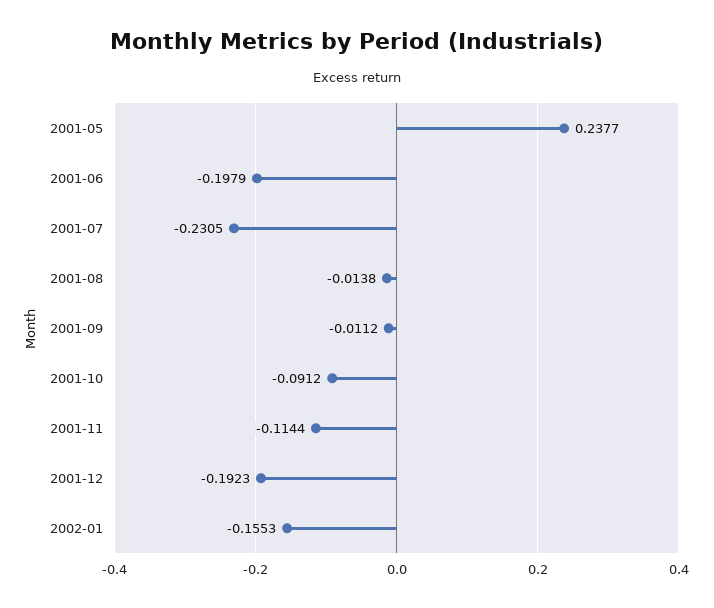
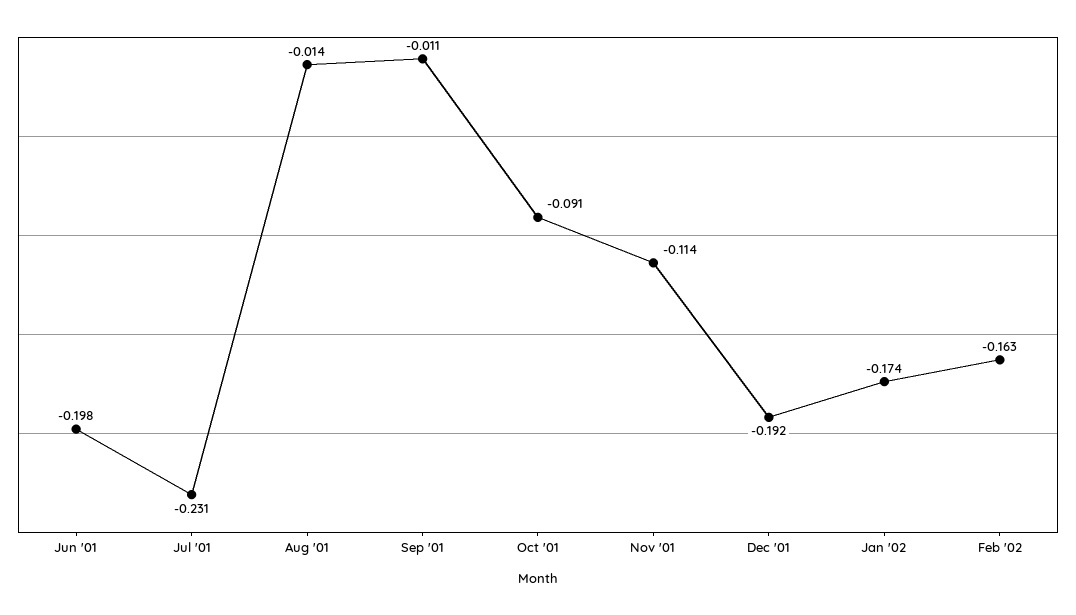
2001-05: 0.2377 -> none
2002-01: -0.1553 -> -0.174
Feb '02: none -> -0.163

